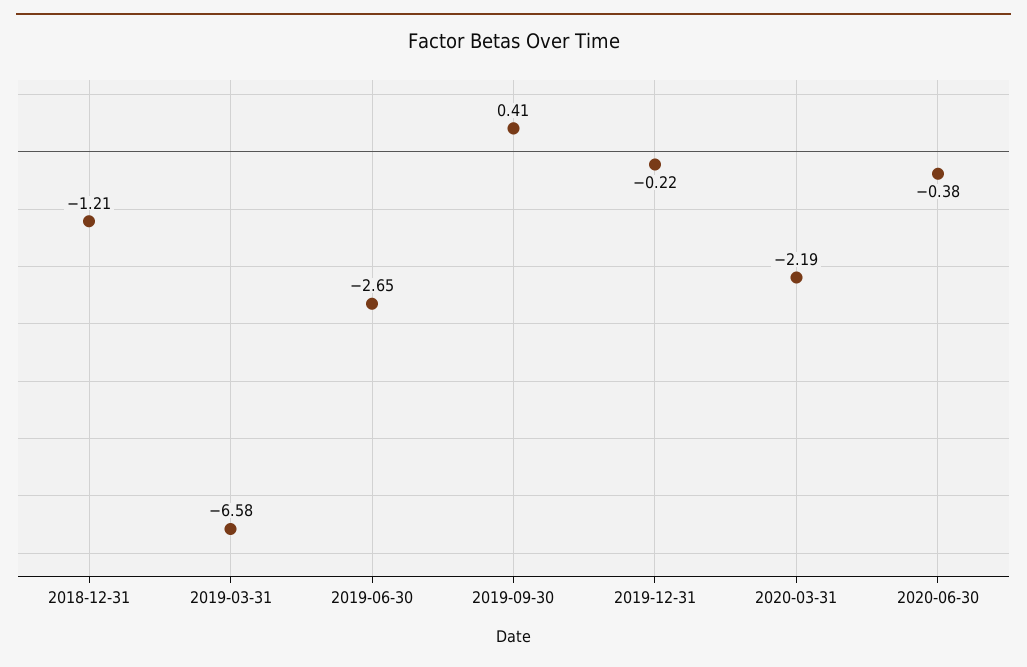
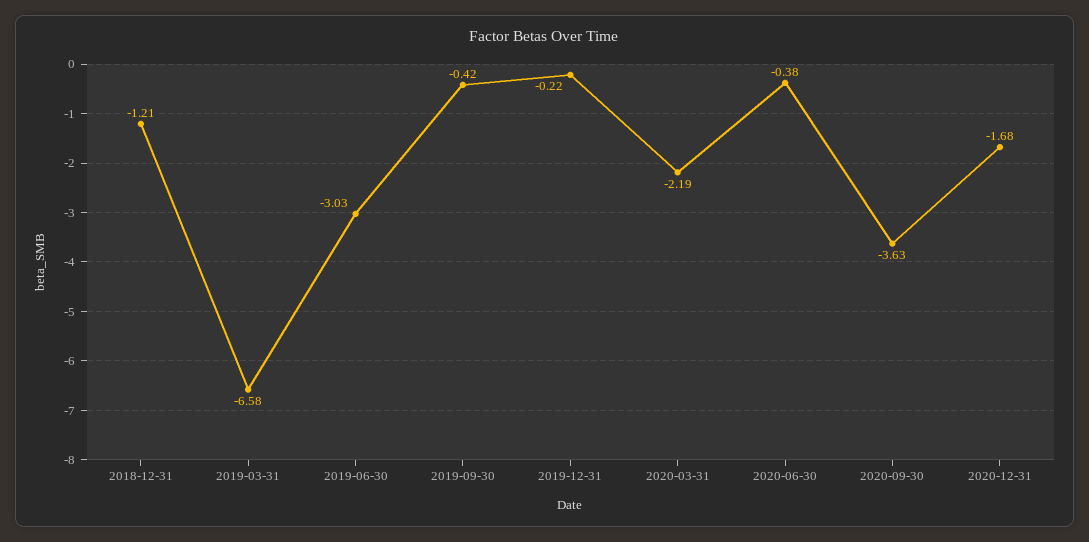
2019-06-30: -2.65 -> -3.03
2019-09-30: 0.41 -> -0.42
2020-09-30: none -> -3.63
2020-12-31: none -> -1.68

